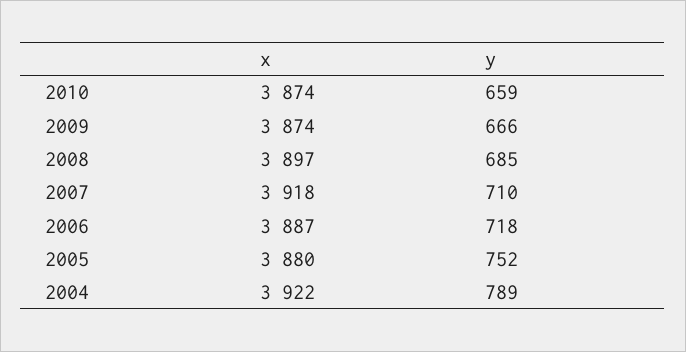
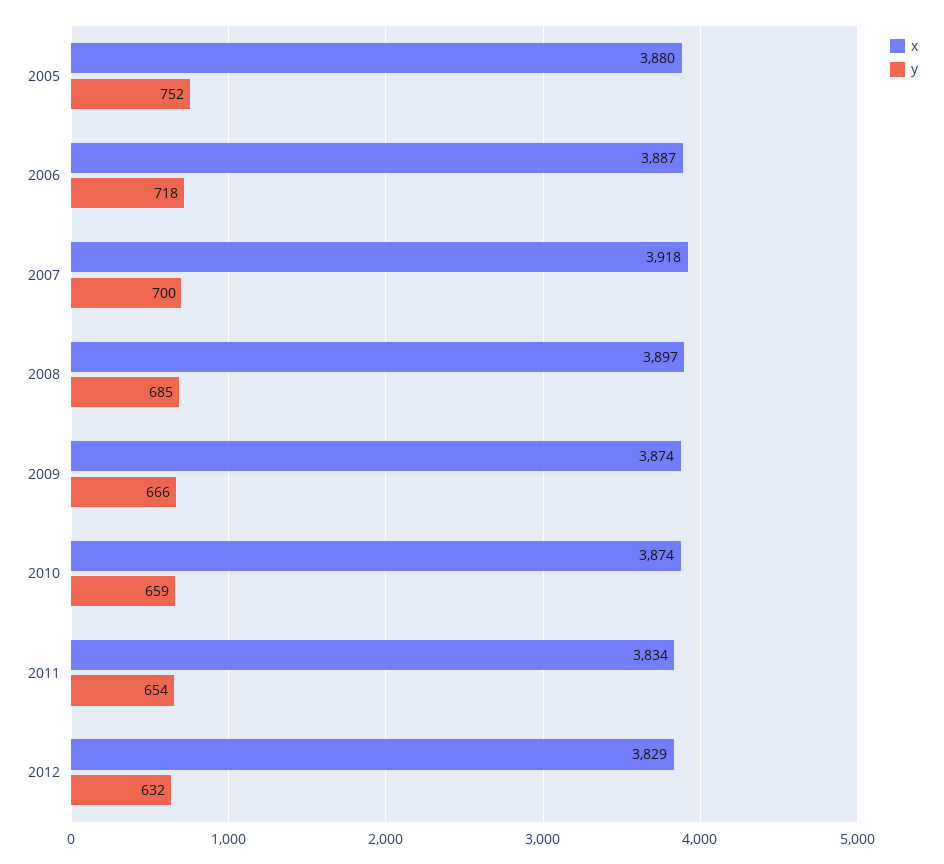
y, 2007: 710 -> 700
x, 2004: 3922 -> none
y, 2004: 789 -> none
x, 2011: none -> 3834
y, 2011: none -> 654
x, 2012: none -> 3829
y, 2012: none -> 632

